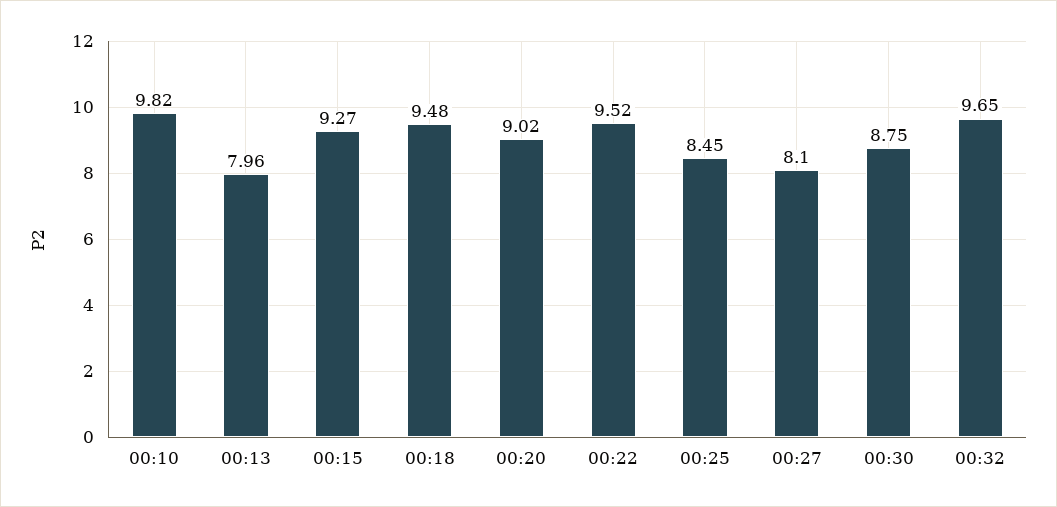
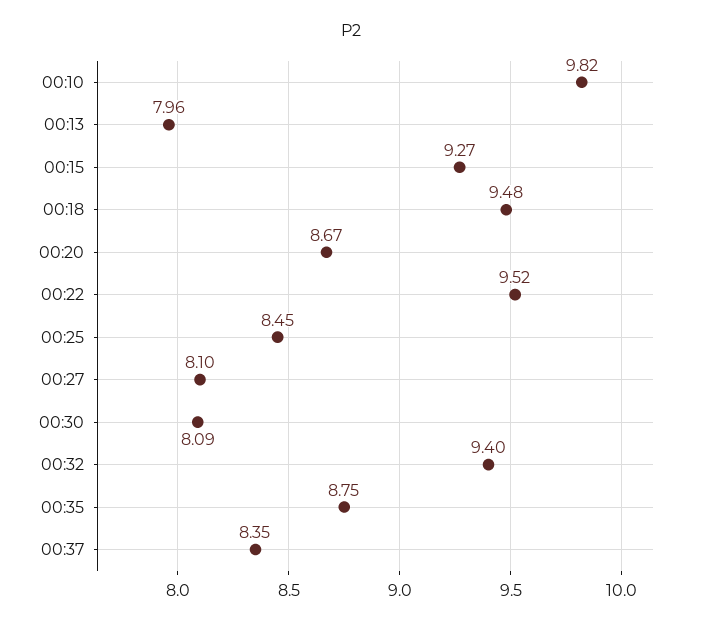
00:20: 9.02 -> 8.67
00:30: 8.75 -> 8.09
00:32: 9.65 -> 9.4
00:35: none -> 8.75
00:37: none -> 8.35

